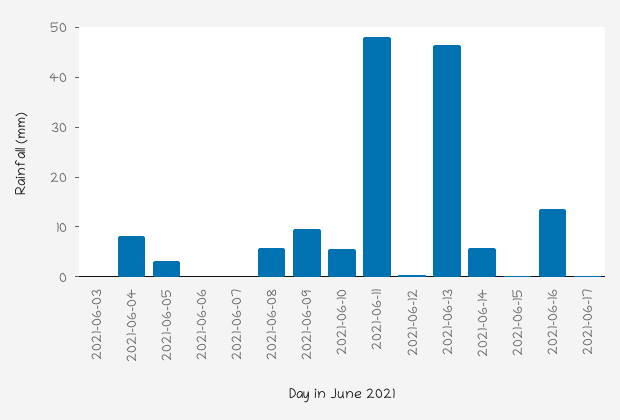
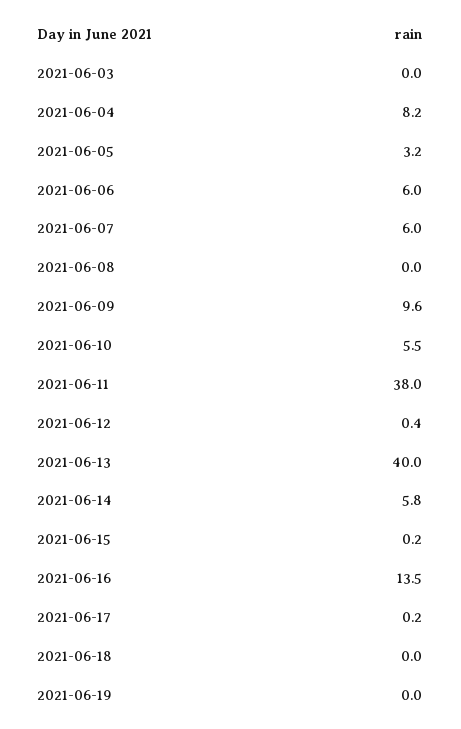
2021-06-06: 0 -> 6
2021-06-07: 0 -> 6
2021-06-08: 6 -> 0
2021-06-11: 48 -> 38
2021-06-13: 46 -> 40
2021-06-18: none -> 0
2021-06-19: none -> 0

